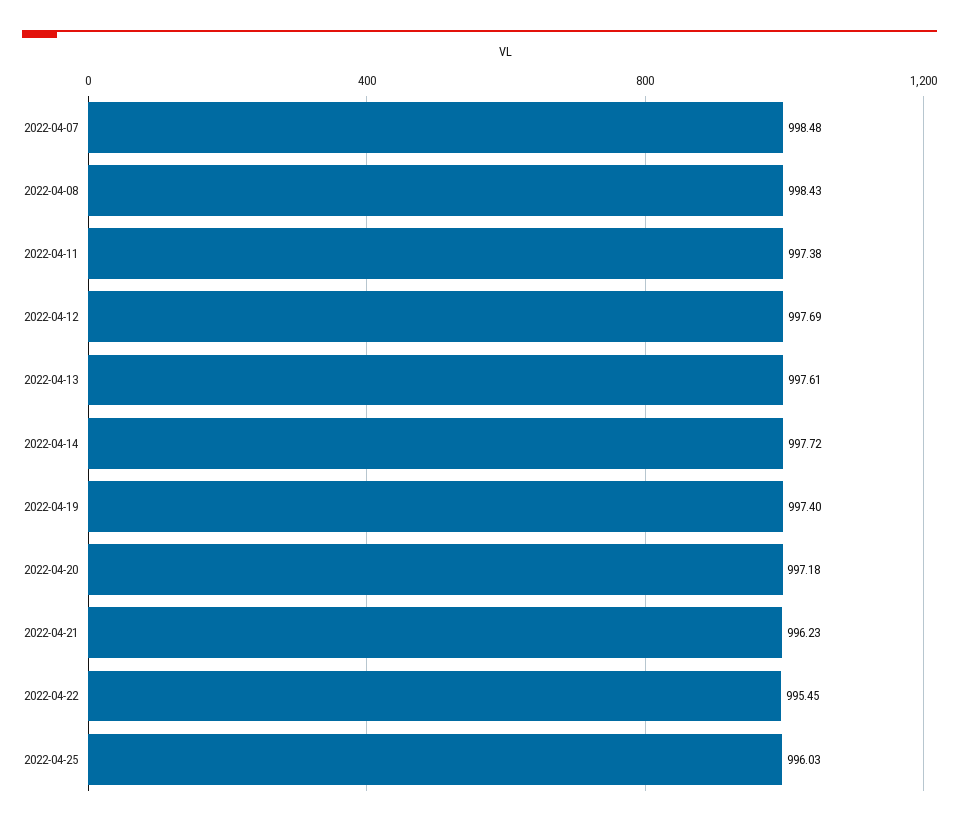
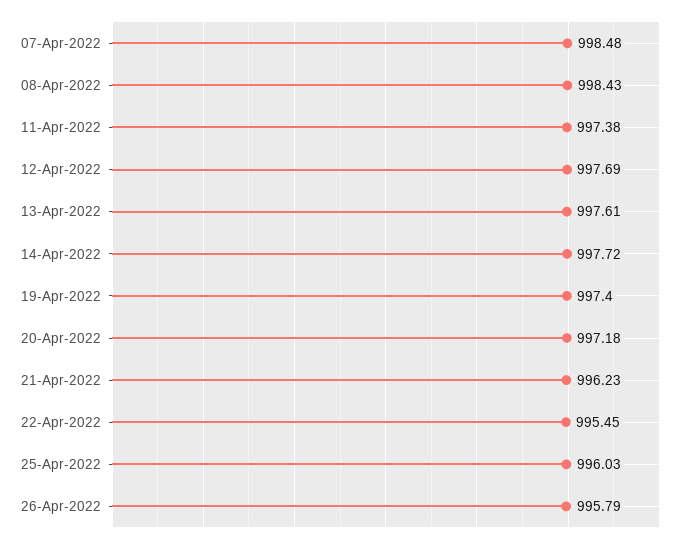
26-Apr-2022: none -> 995.79

